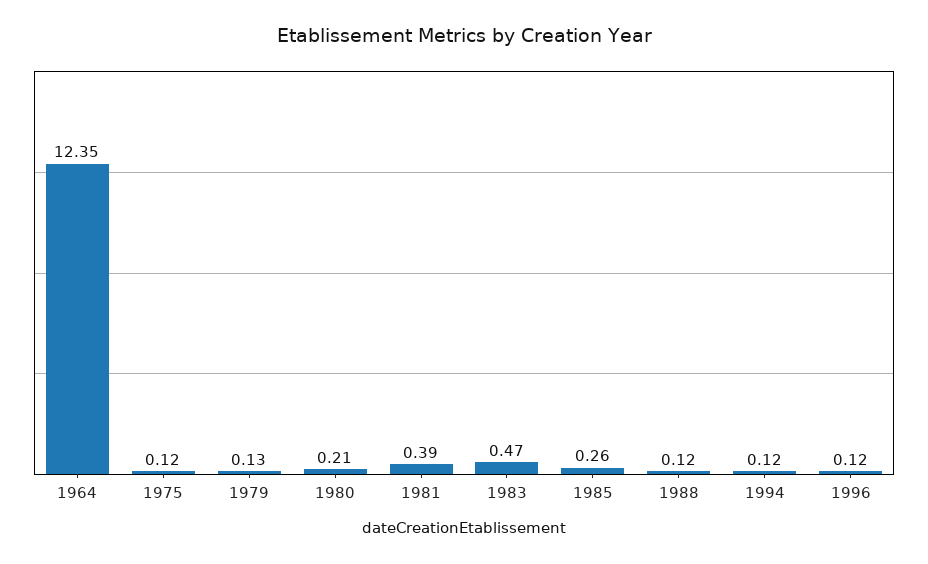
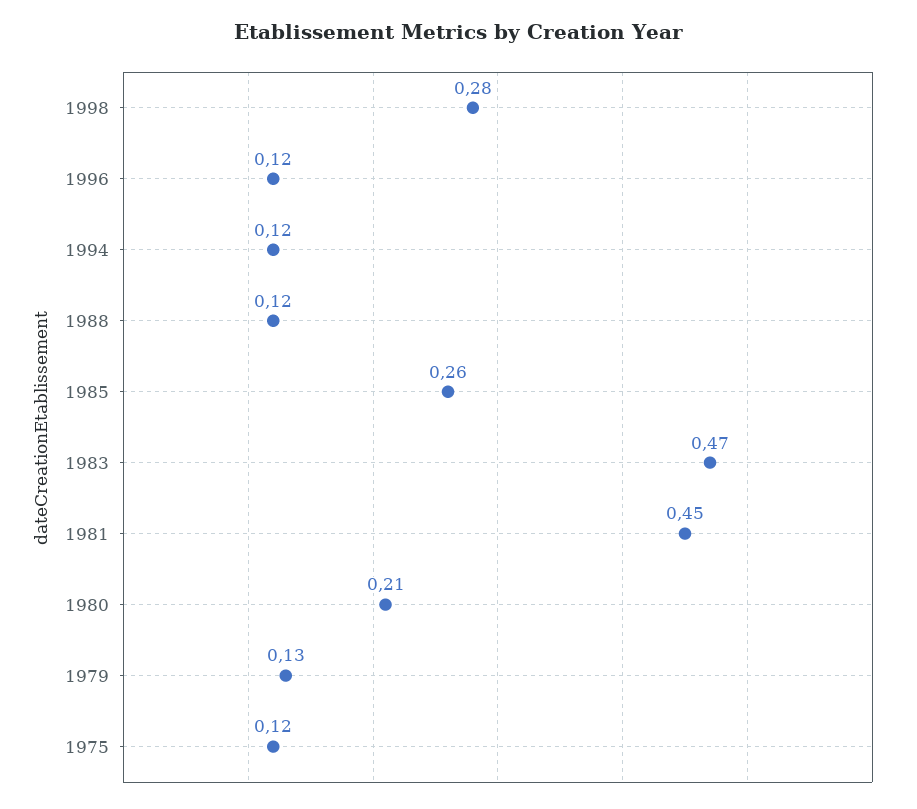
1964: 12.35 -> none
1981: 0.39 -> 0.45
1998: none -> 0.28

